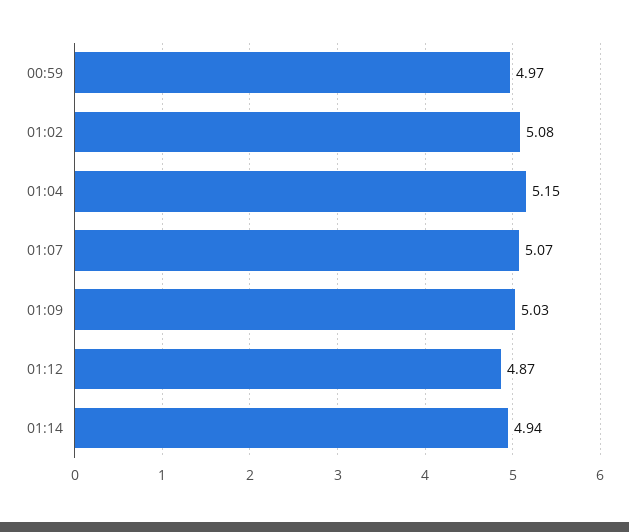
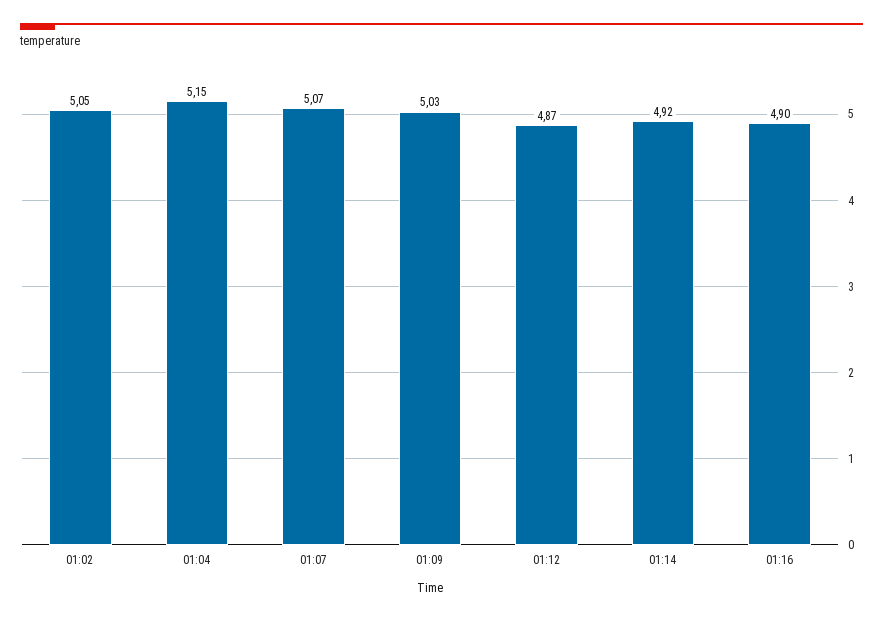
00:59: 4.97 -> none
01:02: 5.08 -> 5.05
01:14: 4.94 -> 4.92
01:16: none -> 4.9

